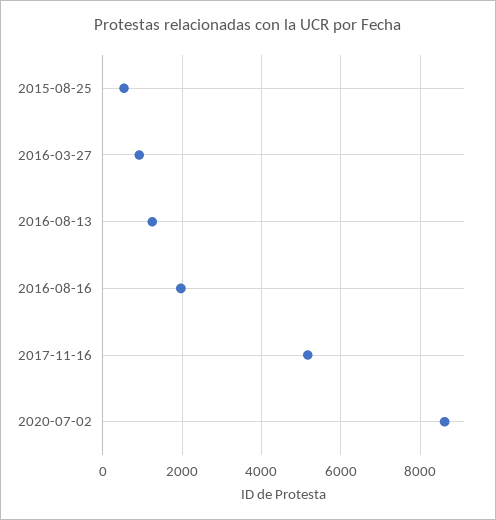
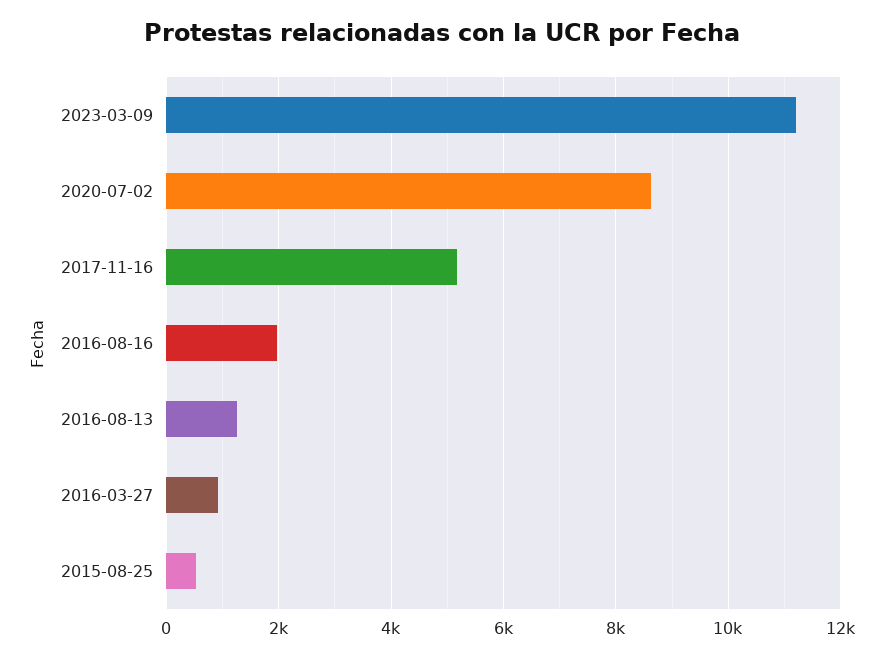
2023-03-09: none -> 11200

